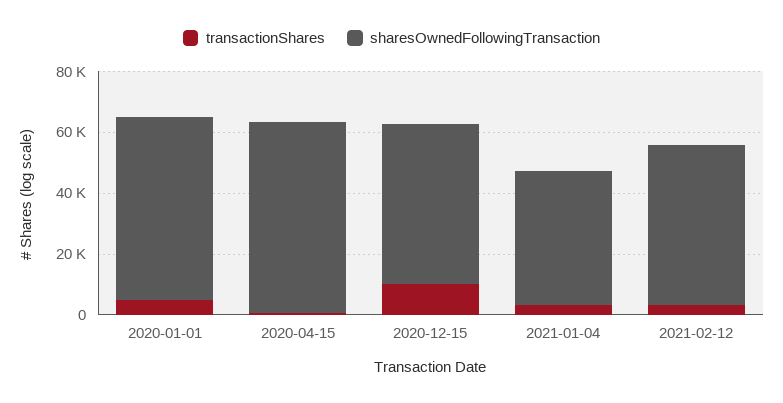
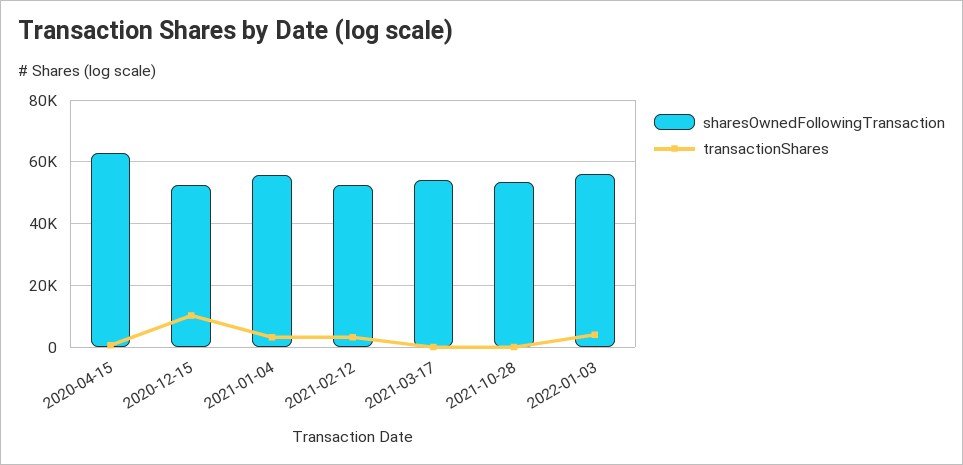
transactionShares, 2020-01-01: 5000 -> none
sharesOwnedFollowingTransaction, 2020-01-01: 60000 -> none
sharesOwnedFollowingTransaction, 2021-01-04: 45000 -> 56000
sharesOwnedFollowingTransaction, 2021-03-17: none -> 54000
transactionShares, 2021-03-17: none -> 0
sharesOwnedFollowingTransaction, 2021-10-28: none -> 54000
transactionShares, 2021-10-28: none -> 0
sharesOwnedFollowingTransaction, 2022-01-03: none -> 56000
transactionShares, 2022-01-03: none -> 4000

